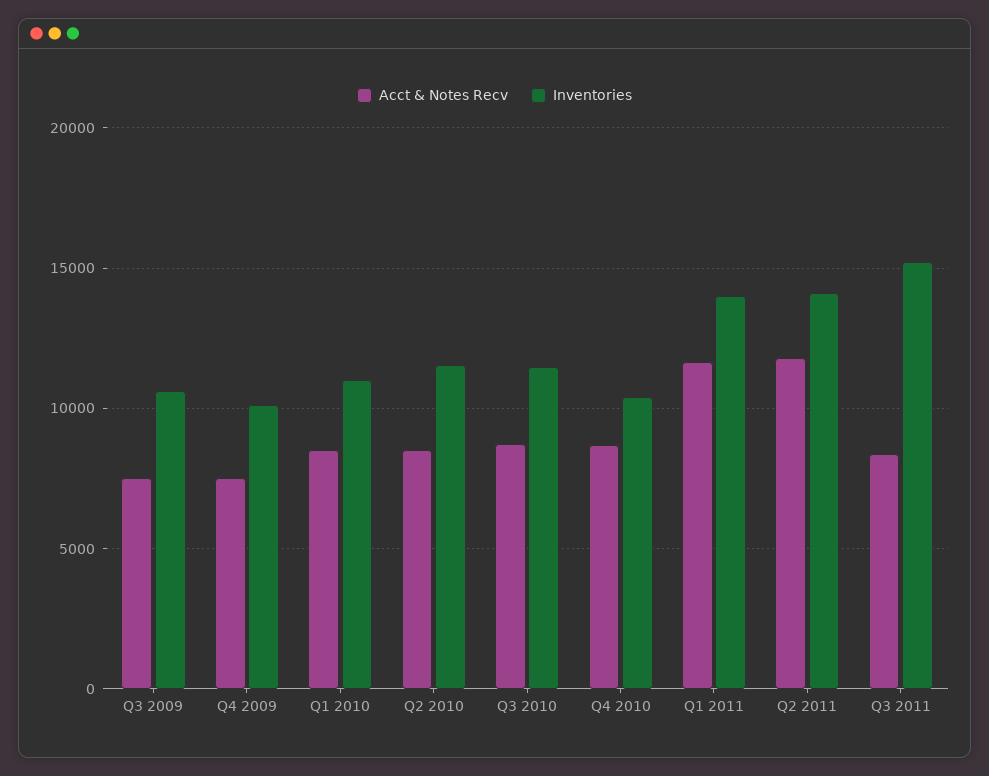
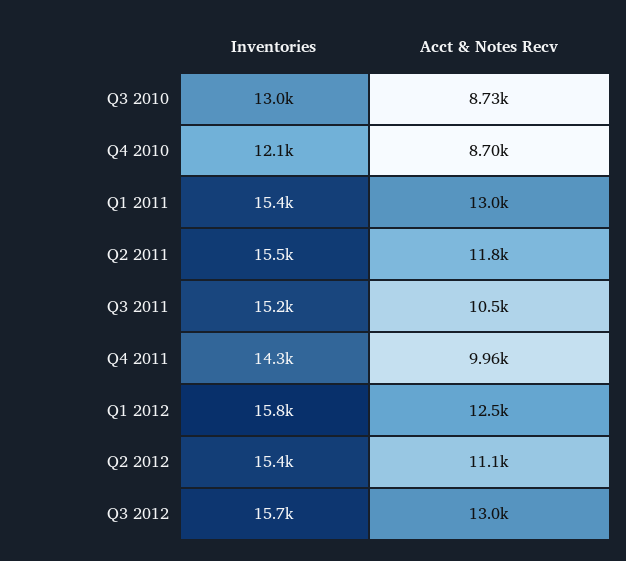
Acct & Notes Recv, Q3 2009: 7500 -> none
Inventories, Q3 2009: 10500 -> none
Acct & Notes Recv, Q4 2009: 7500 -> none
Inventories, Q4 2009: 10000 -> none
Acct & Notes Recv, Q1 2010: 8500 -> none
Inventories, Q1 2010: 11000 -> none
Acct & Notes Recv, Q2 2010: 8500 -> none
Inventories, Q2 2010: 11500 -> none
Inventories, Q3 2010: 11500 -> 13000
Inventories, Q4 2010: 10500 -> 12100
Acct & Notes Recv, Q1 2011: 11500 -> 13000
Inventories, Q1 2011: 14000 -> 15400
Inventories, Q2 2011: 14000 -> 15500
Acct & Notes Recv, Q3 2011: 8500 -> 10500
Inventories, Q4 2011: none -> 14300
Acct & Notes Recv, Q4 2011: none -> 9960
Inventories, Q1 2012: none -> 15800
Acct & Notes Recv, Q1 2012: none -> 12500
Inventories, Q2 2012: none -> 15400
Acct & Notes Recv, Q2 2012: none -> 11100
Inventories, Q3 2012: none -> 15700
Acct & Notes Recv, Q3 2012: none -> 13000

